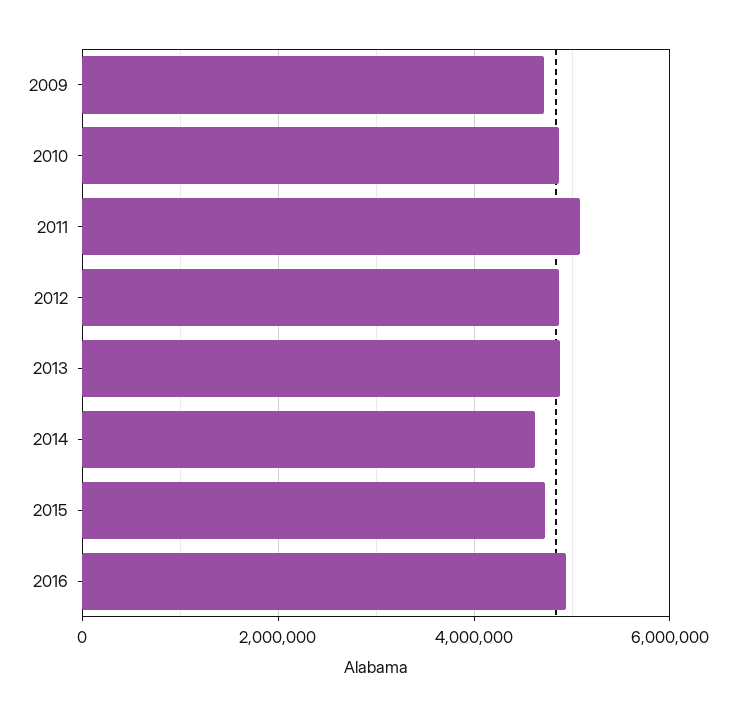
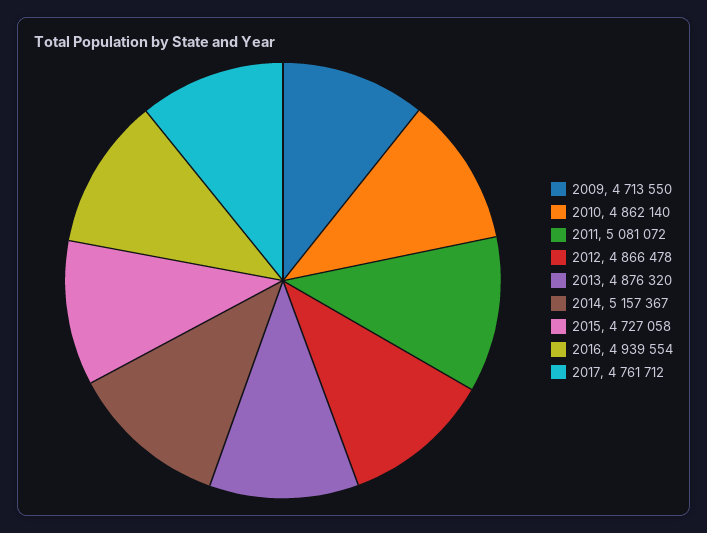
2014: 4600000 -> 5157367
2017: none -> 4761712

